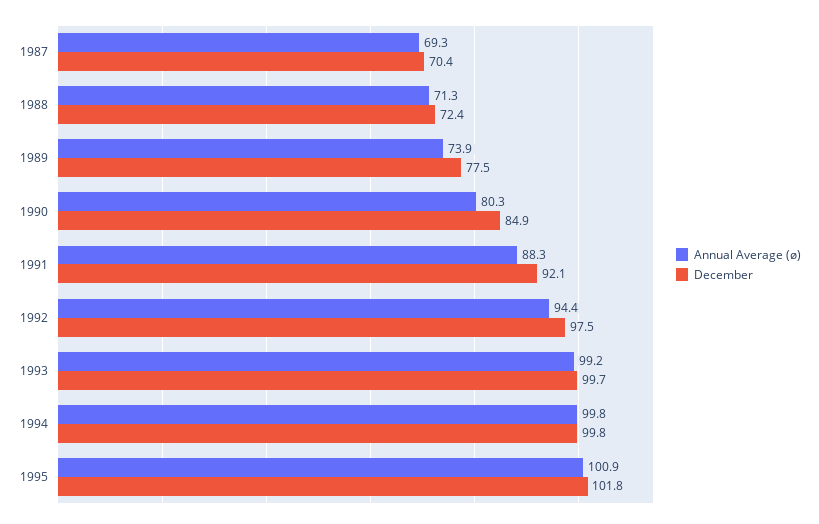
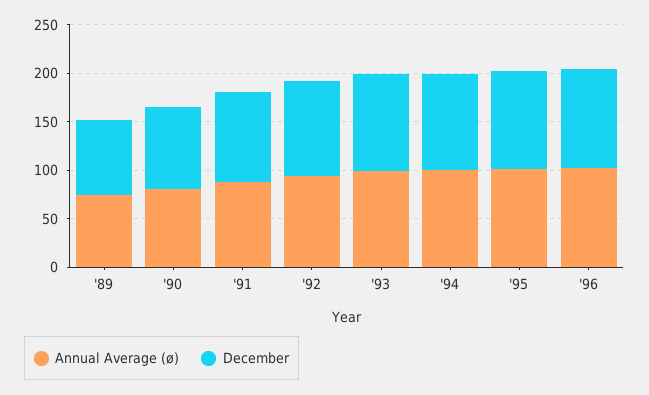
Annual Average (ø), 1987: 69.3 -> none
December, 1987: 70.4 -> none
Annual Average (ø), 1988: 71.3 -> none
December, 1988: 72.4 -> none
Annual Average (ø), '96: none -> 100
December, '96: none -> 100

